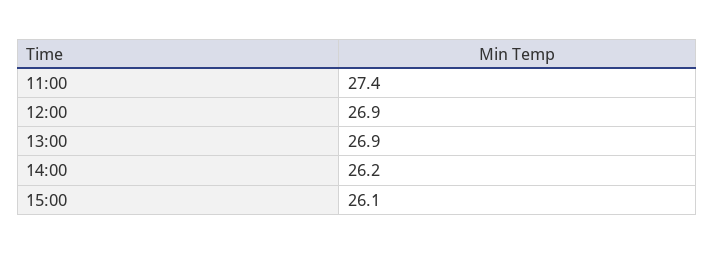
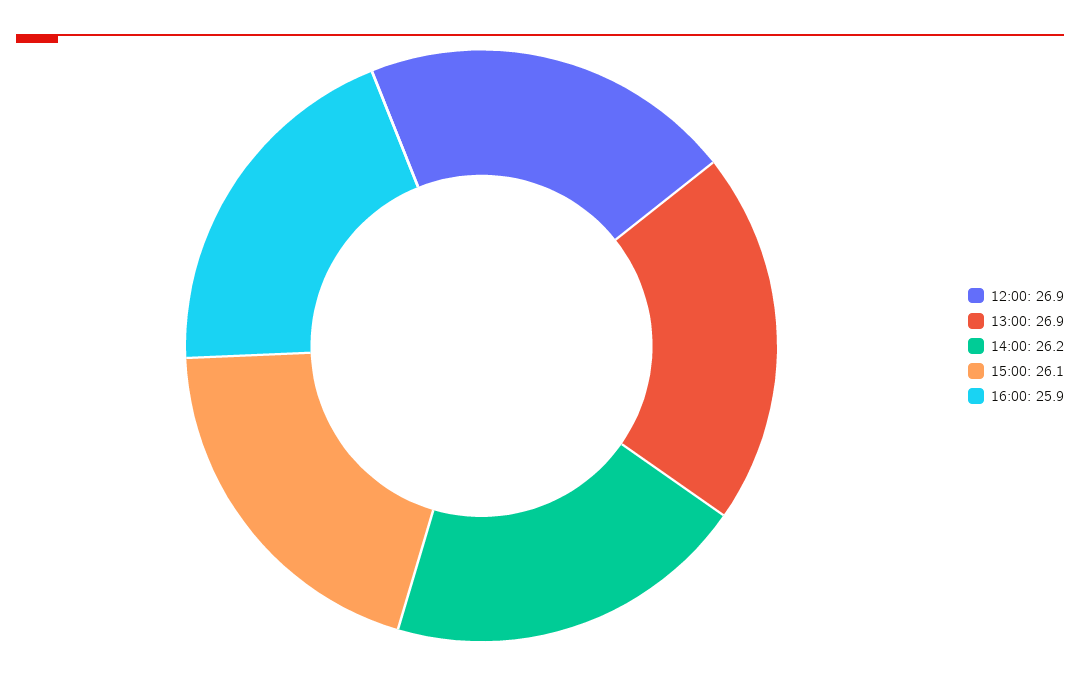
11:00: 27.4 -> none
16:00: none -> 25.9

